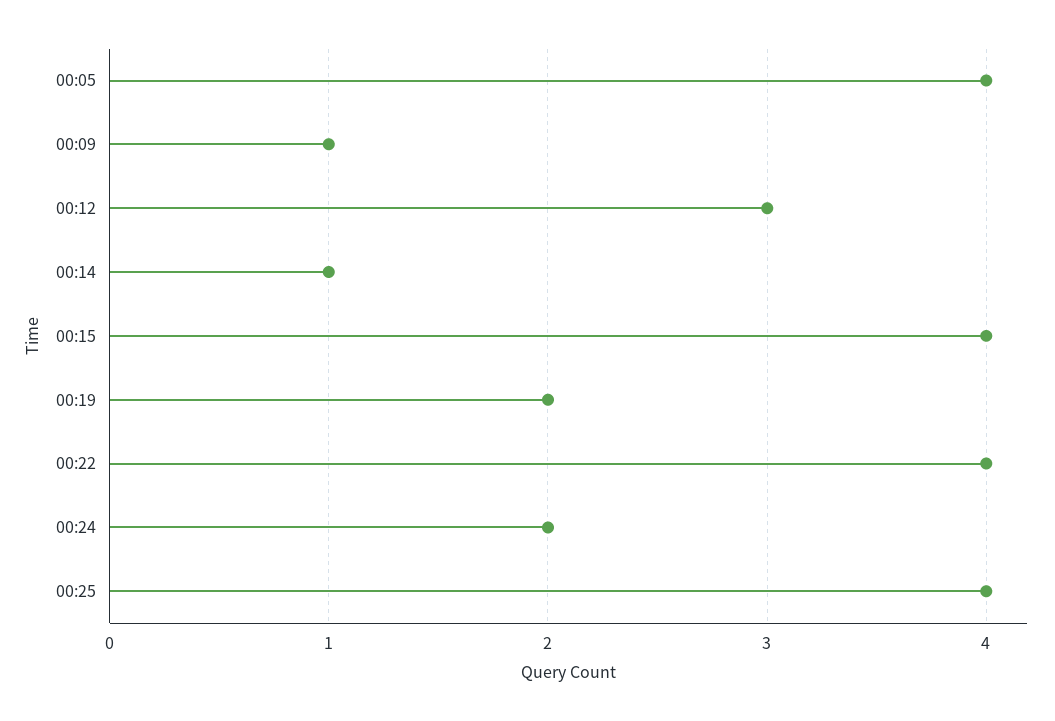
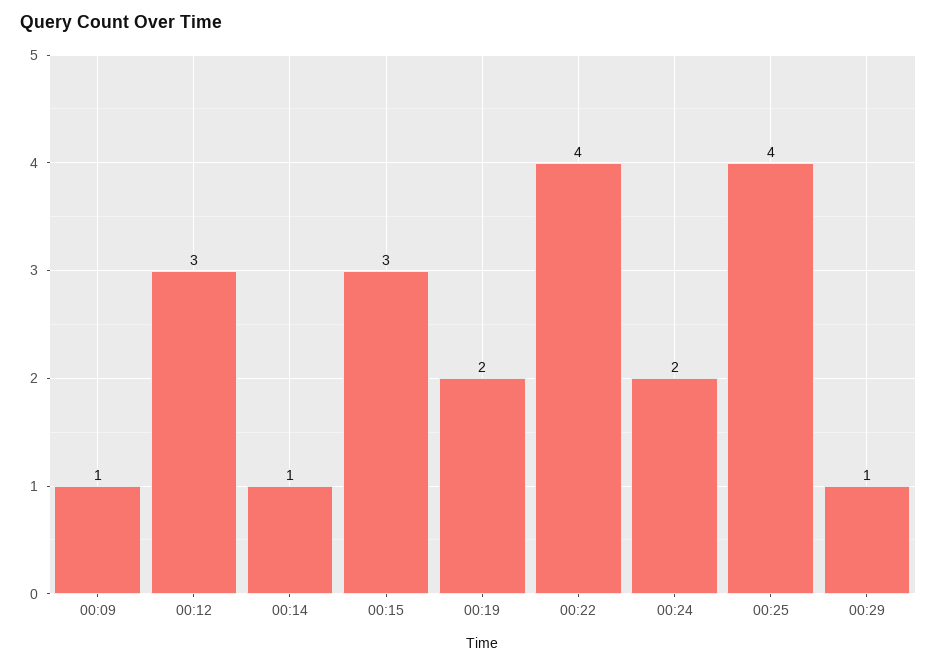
00:05: 4 -> none
00:15: 4 -> 3
00:29: none -> 1

